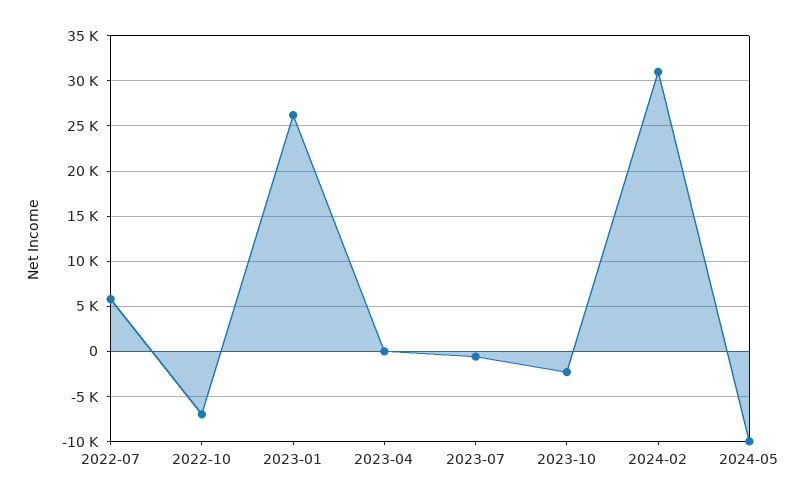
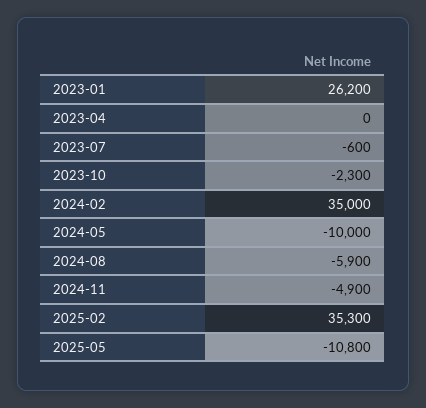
2022-07: 6000 -> none
2022-10: -7000 -> none
2024-02: 31000 -> 35000
2024-08: none -> -5900
2024-11: none -> -4900
2025-02: none -> 35300
2025-05: none -> -10800

